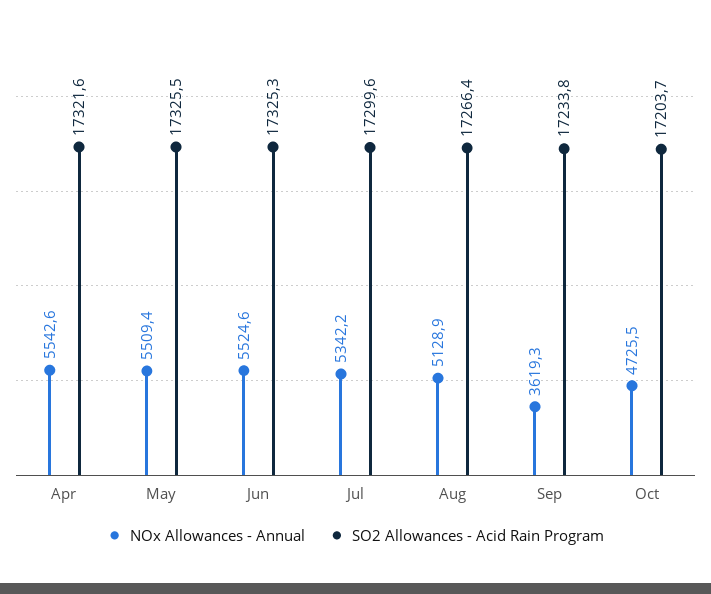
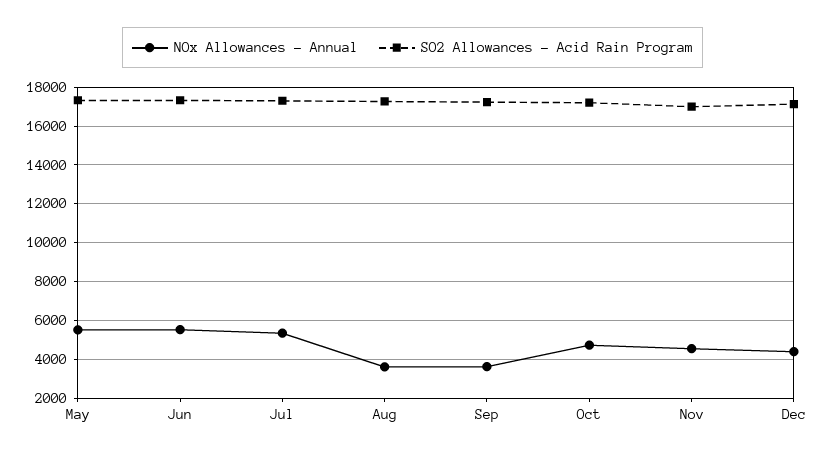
NOx Allowances - Annual, Apr: 5542.6 -> none
SO2 Allowances - Acid Rain Program, Apr: 17321.6 -> none
NOx Allowances - Annual, Aug: 5128.9 -> 3500
NOx Allowances - Annual, Nov: none -> 4500
SO2 Allowances - Acid Rain Program, Nov: none -> 17000
NOx Allowances - Annual, Dec: none -> 4500
SO2 Allowances - Acid Rain Program, Dec: none -> 17000

